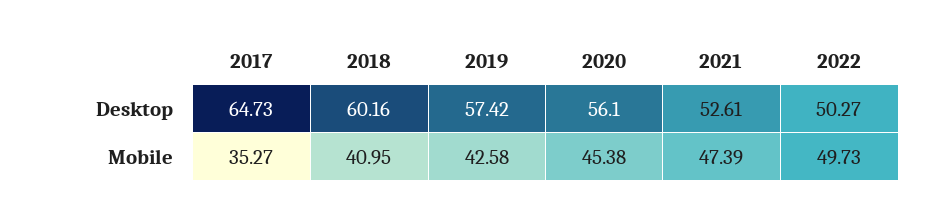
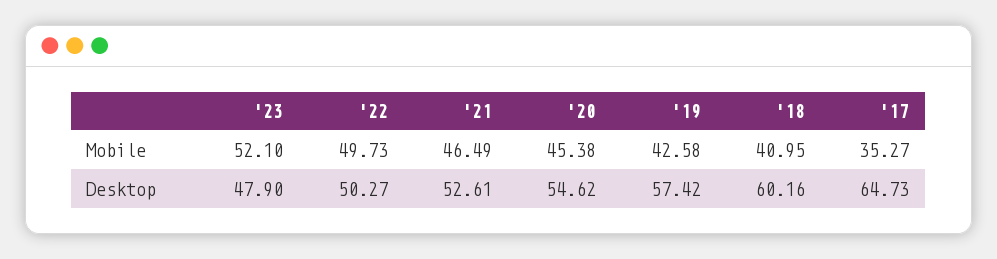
2020, Desktop: 56.1 -> 54.62
2021, Mobile: 47.39 -> 46.49
'23, Mobile: none -> 52.1
'23, Desktop: none -> 47.9

